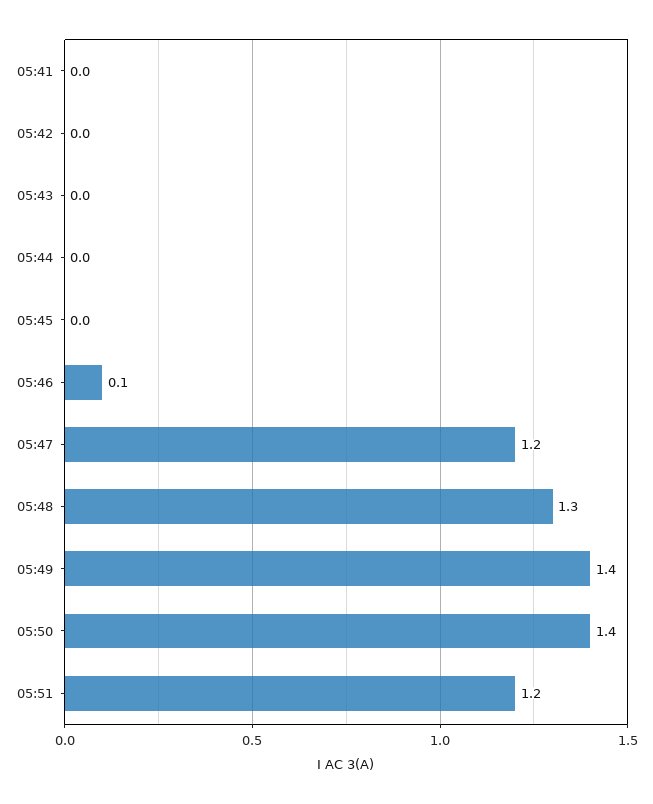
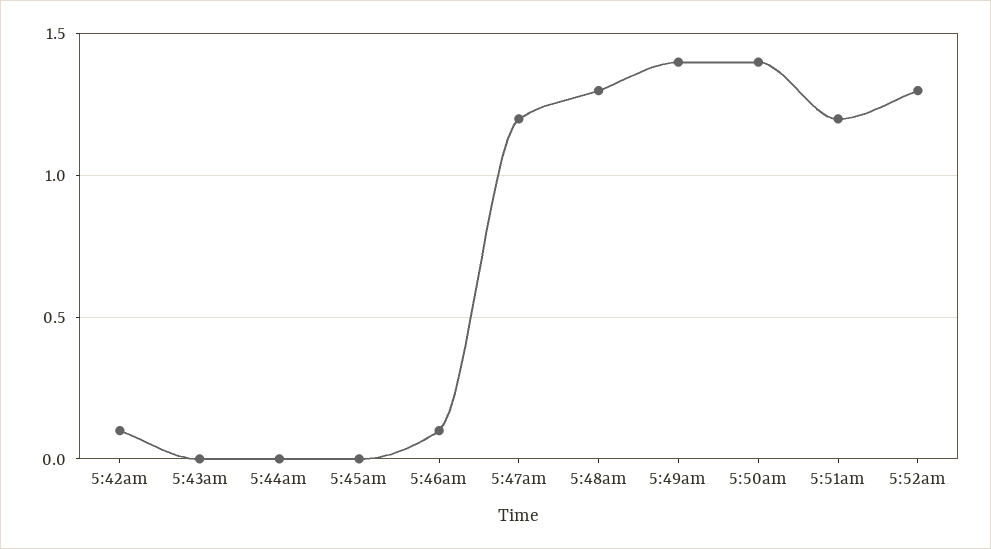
05:41: 0 -> none
05:42: 0 -> 0.1
5:52am: none -> 1.3

